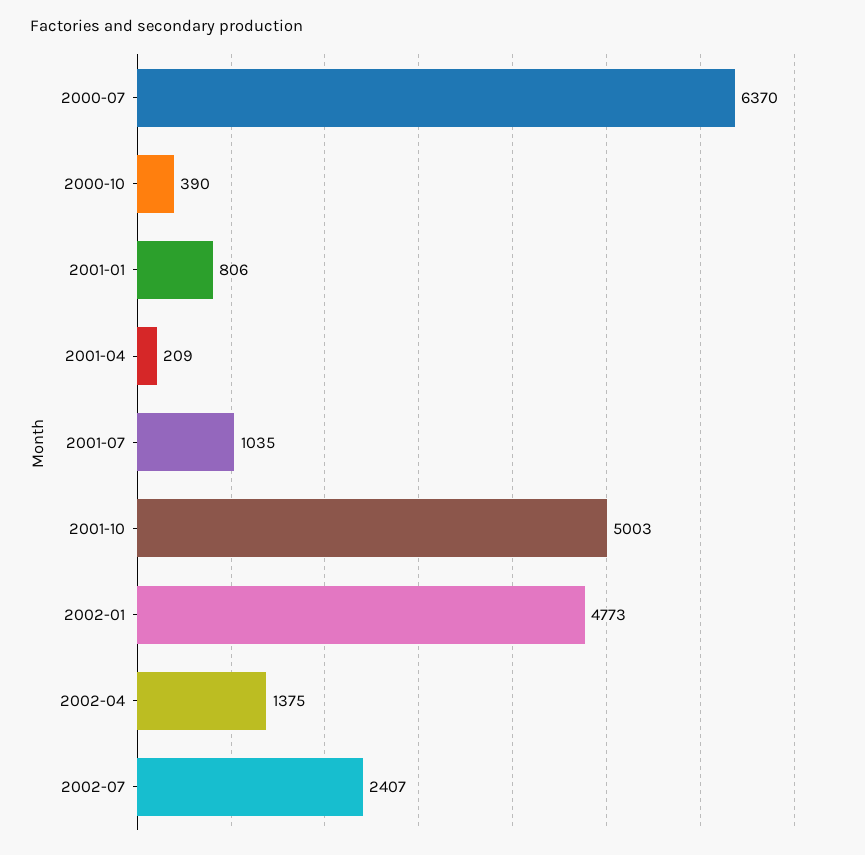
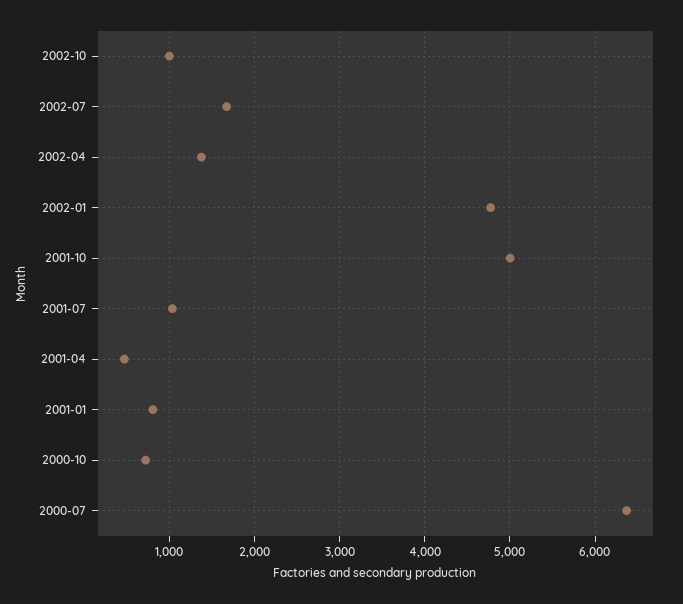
2000-10: 390 -> 700
2001-04: 209 -> 500
2002-07: 2407 -> 1700
2002-10: none -> 1000

